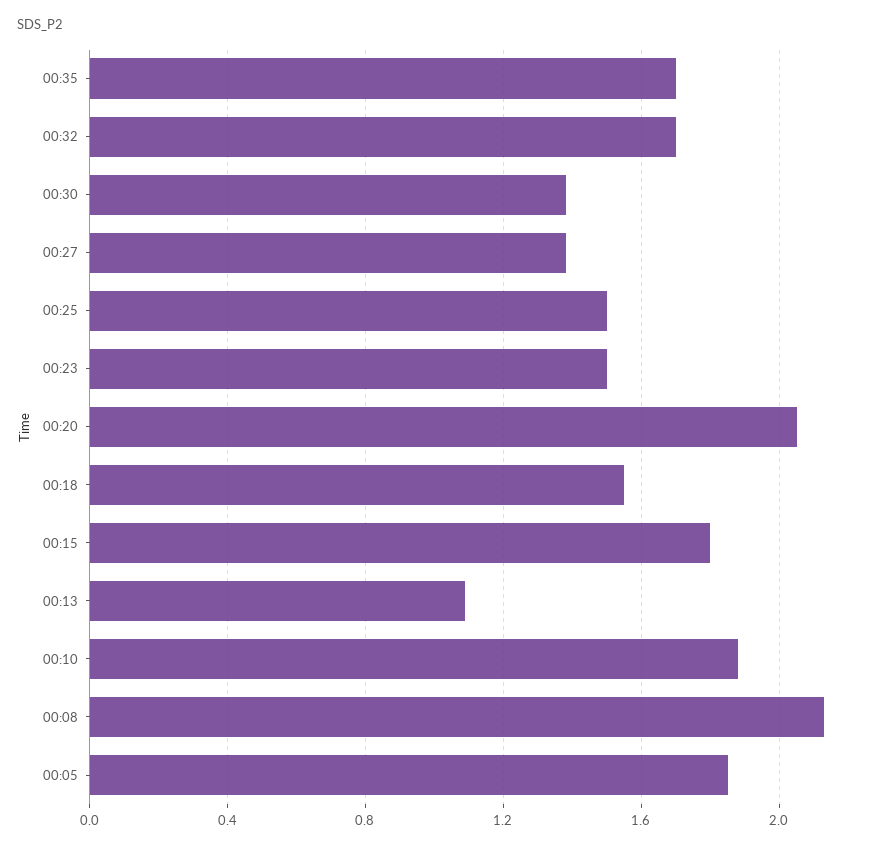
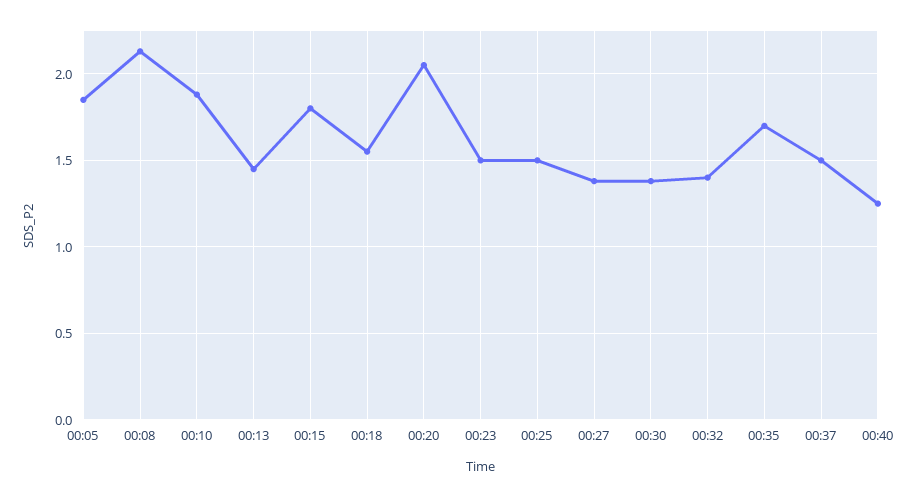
00:32: 1.7 -> 1.4
00:13: 1.1 -> 1.45
00:37: none -> 1.5
00:40: none -> 1.25

